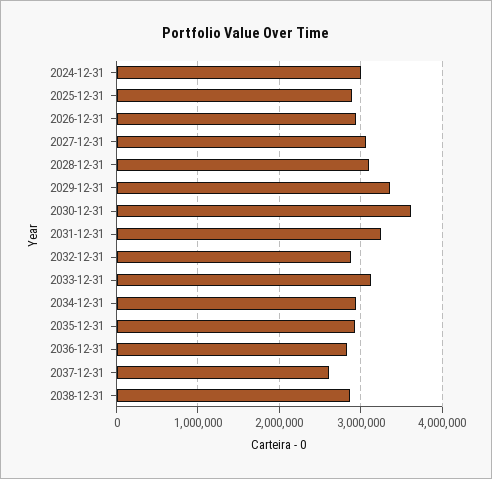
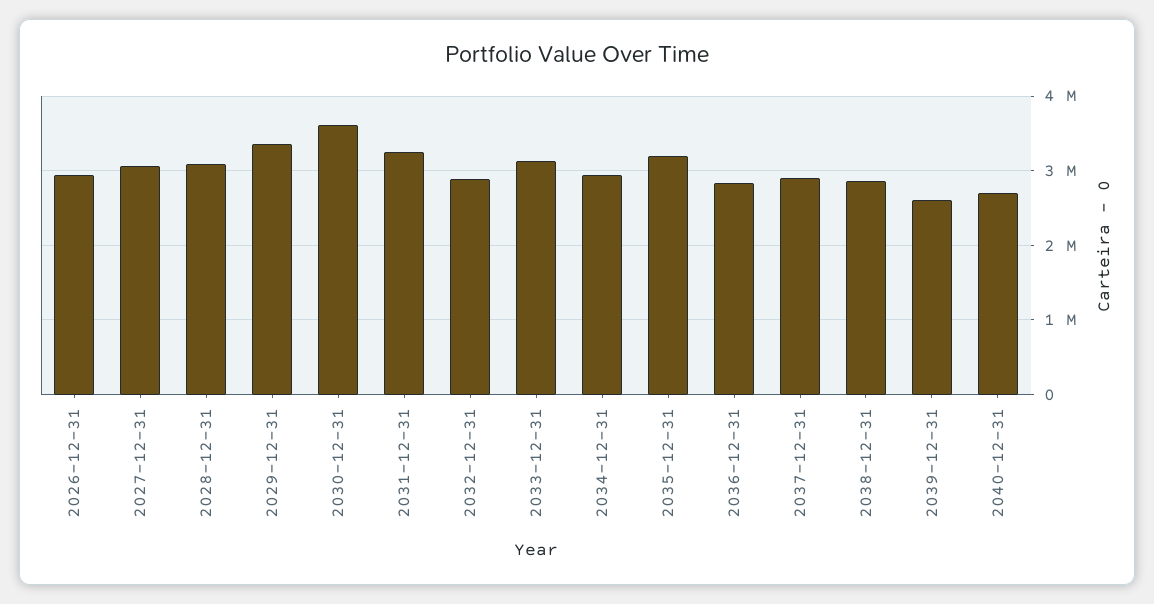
2024-12-31: 3000000 -> none
2025-12-31: 2900000 -> none
2035-12-31: 2900000 -> 3200000
2037-12-31: 2600000 -> 2900000
2039-12-31: none -> 2600000
2040-12-31: none -> 2700000

